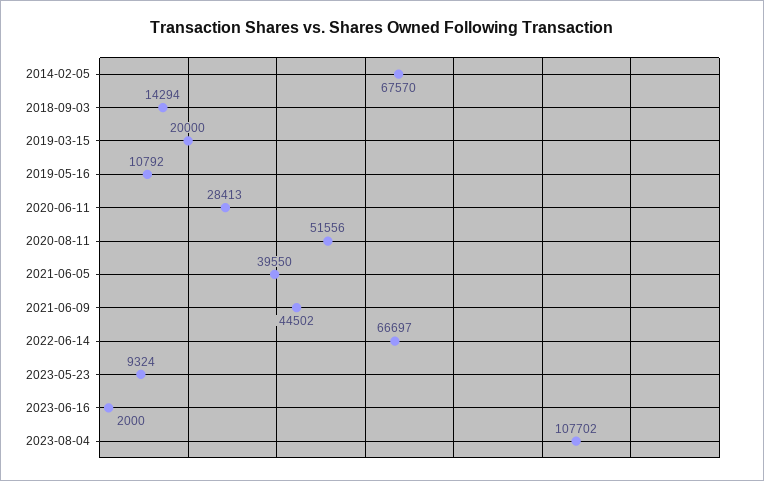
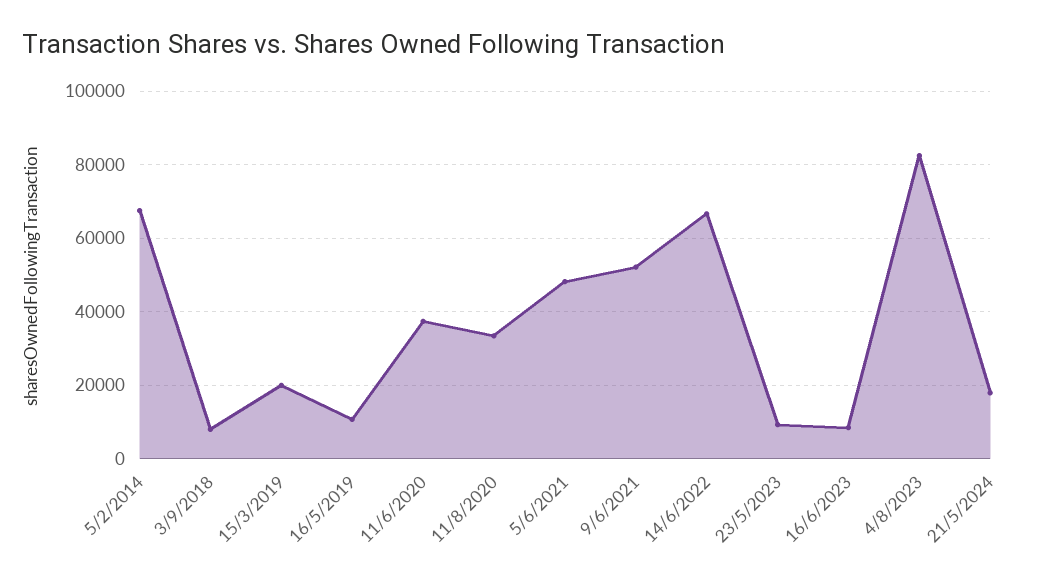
2018-09-03: 14294 -> 8000
2020-06-11: 28413 -> 38000
2020-08-11: 51556 -> 34000
2021-06-05: 39550 -> 48000
2021-06-09: 44502 -> 52000
2023-06-16: 2000 -> 8000
2023-08-04: 107702 -> 82000
21/5/2024: none -> 18000

